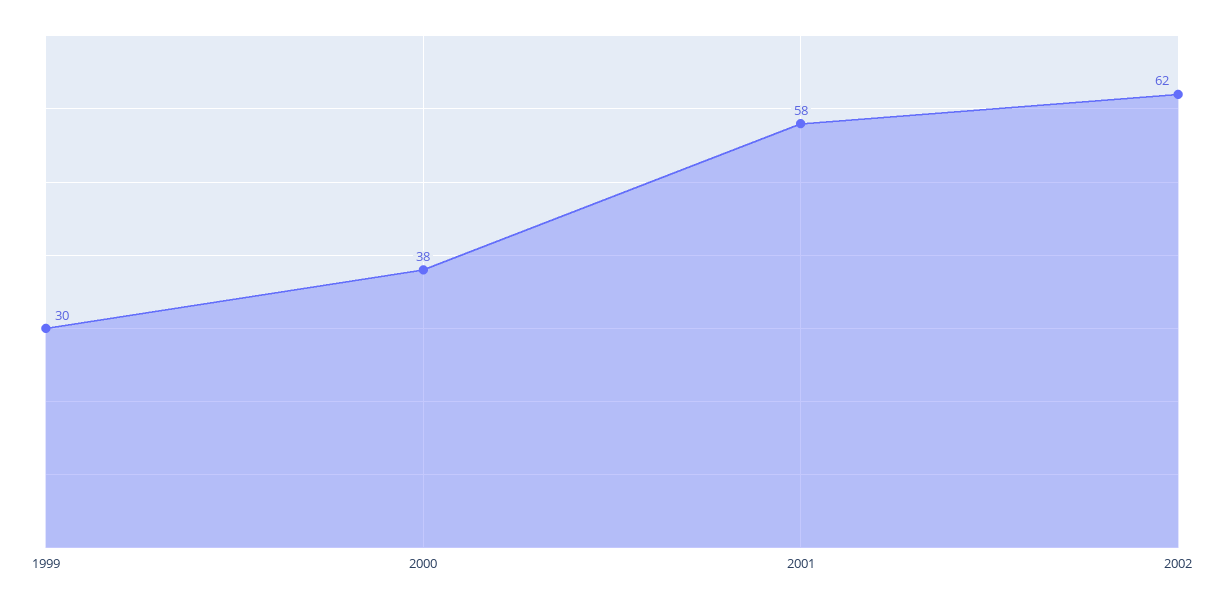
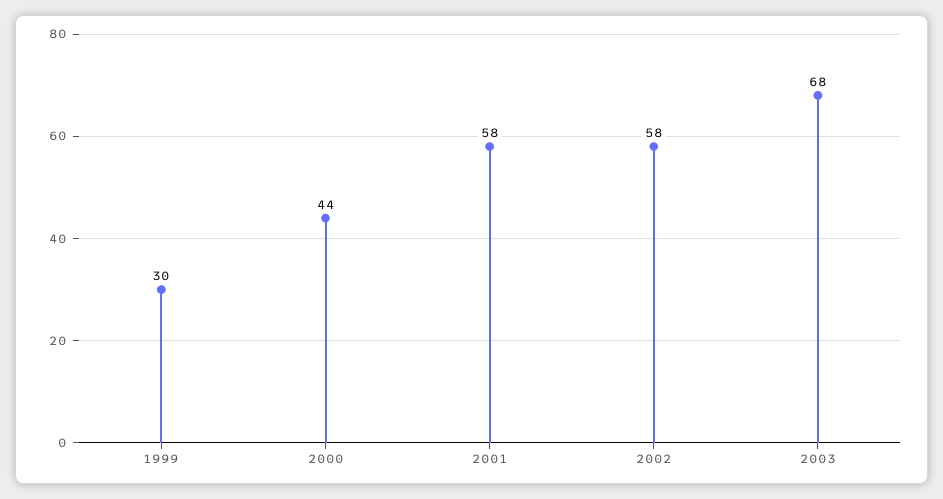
2000: 38 -> 44
2002: 62 -> 58
2003: none -> 68

